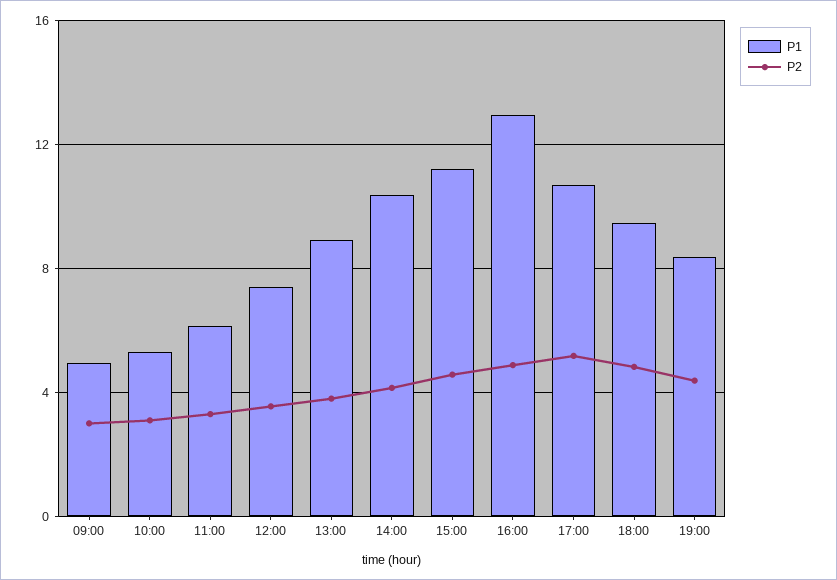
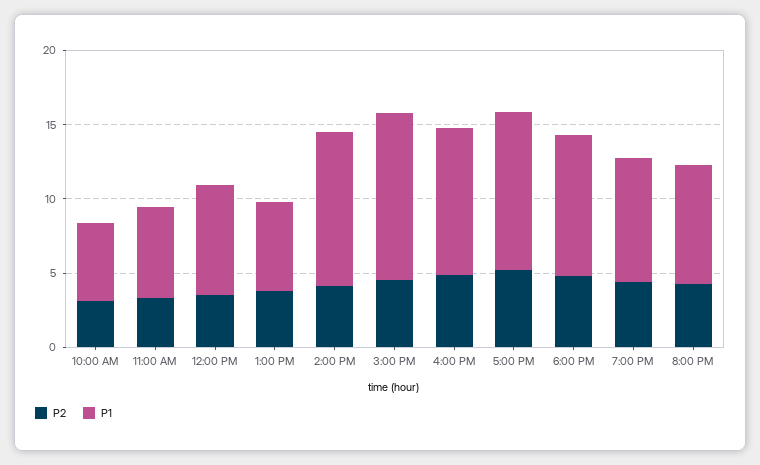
P1, 09:00: 5 -> none
P2, 09:00: 3 -> none
P1, 13:00: 9 -> 6
P1, 16:00: 13 -> 10
P2, 8:00 PM: none -> 4
P1, 8:00 PM: none -> 8

